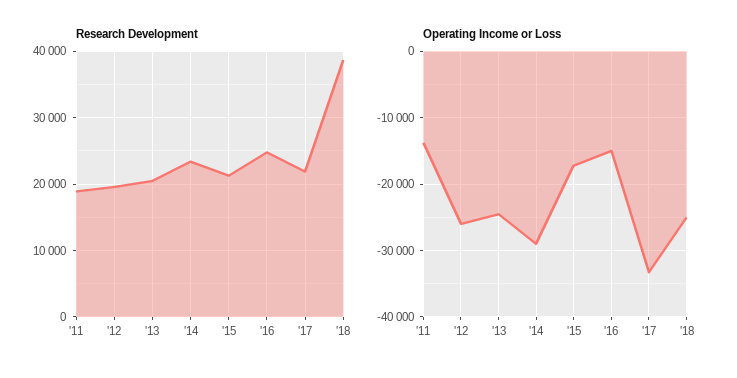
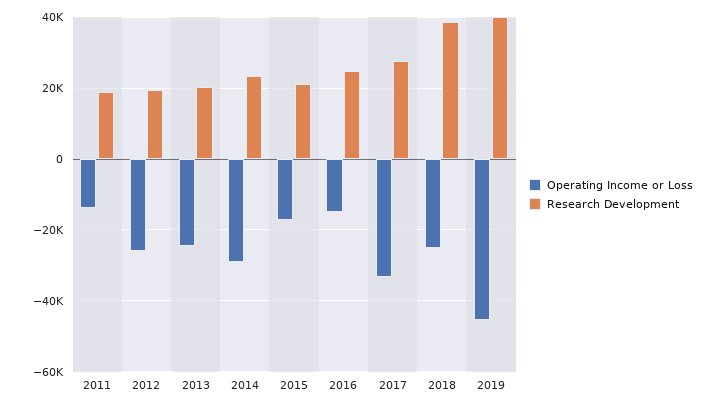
Research Development, '17: 22000 -> 28000
Operating Income or Loss, 2019: none -> -46000
Research Development, 2019: none -> 40000

